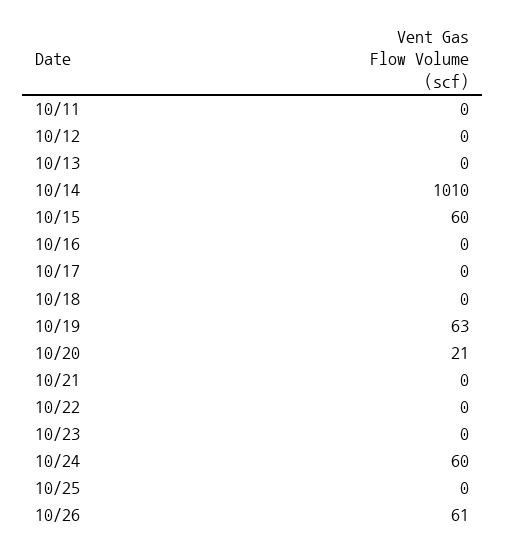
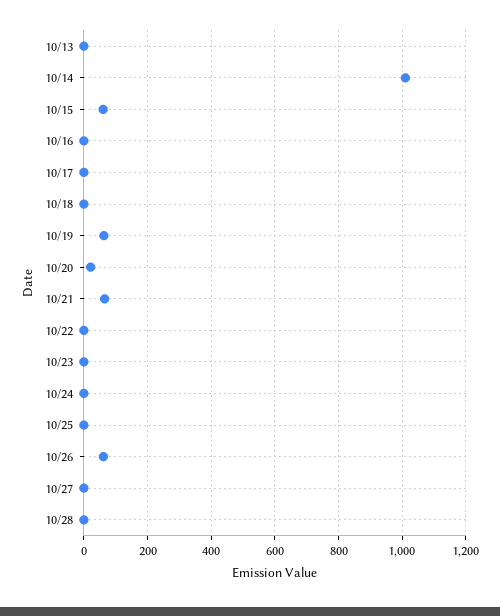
10/11: 0 -> none
10/12: 0 -> none
10/21: 0 -> 60
10/24: 60 -> 0
10/27: none -> 0
10/28: none -> 0

